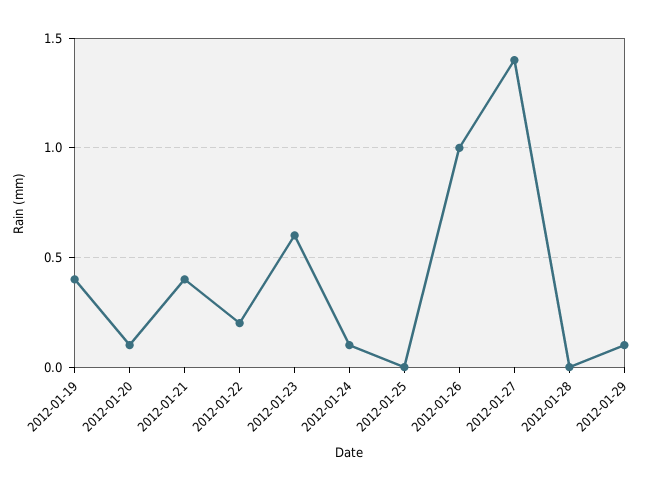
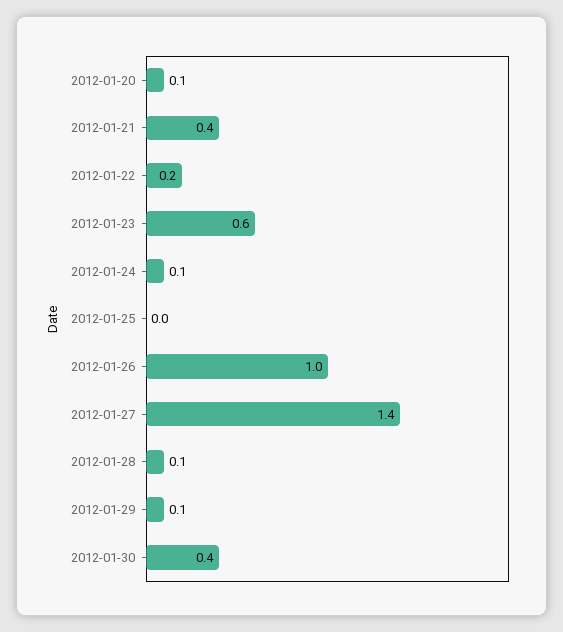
2012-01-19: 0.4 -> none
2012-01-28: 0 -> 0.1
2012-01-30: none -> 0.4

